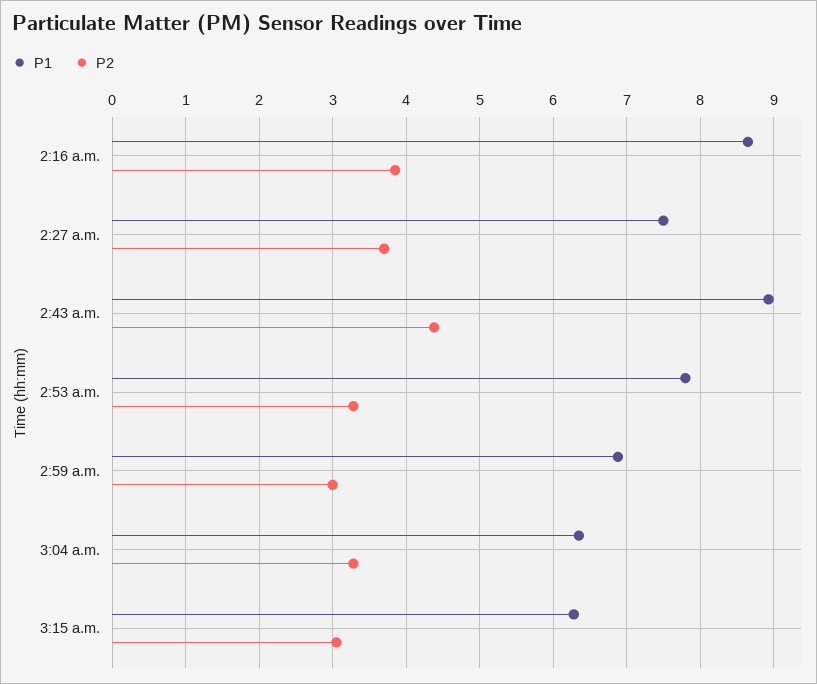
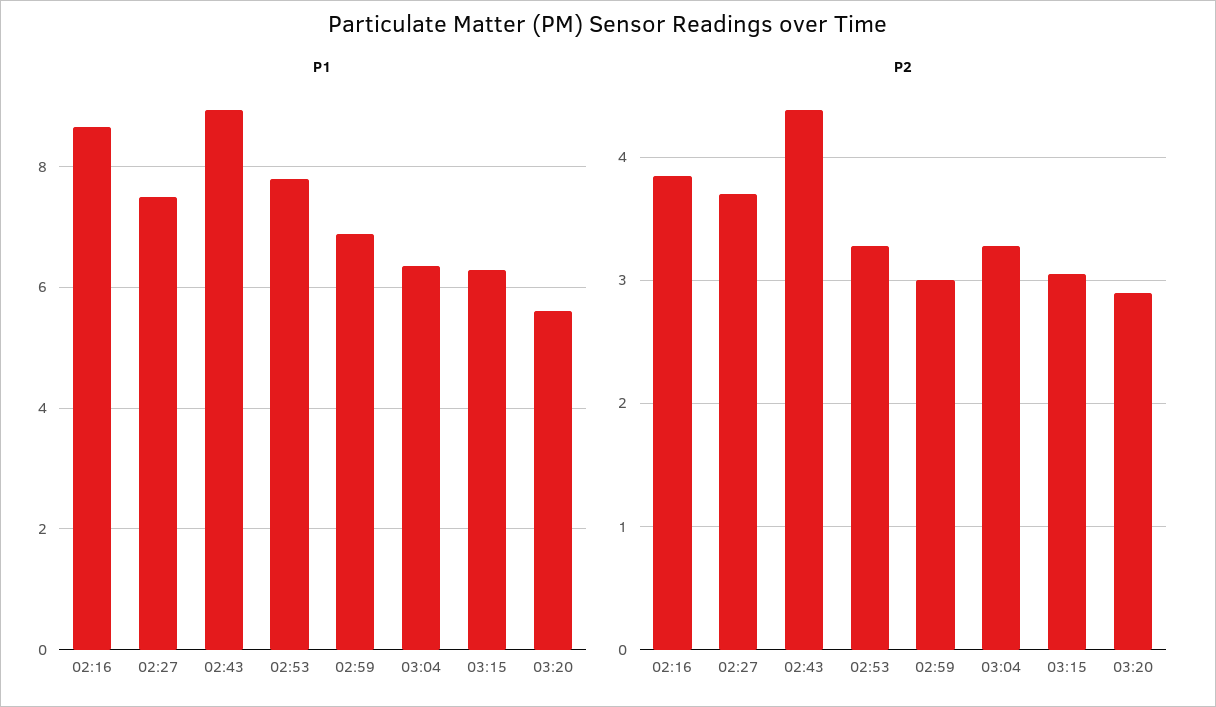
P1, 03:20: none -> 5.6
P2, 03:20: none -> 2.9

